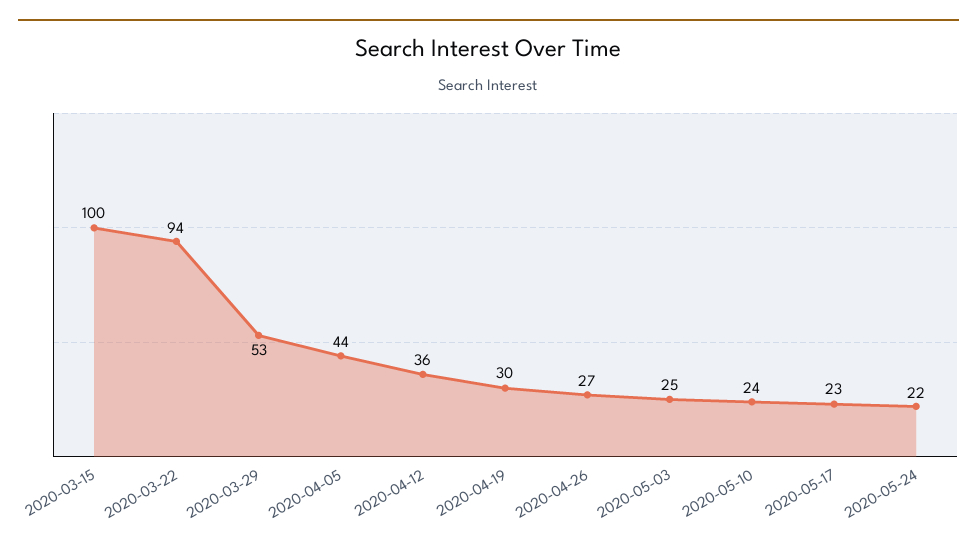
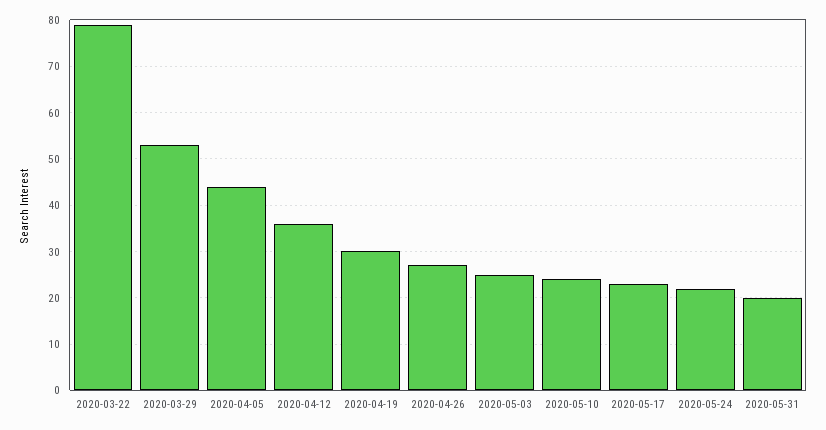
2020-03-15: 100 -> none
2020-03-22: 94 -> 80
2020-05-31: none -> 20

